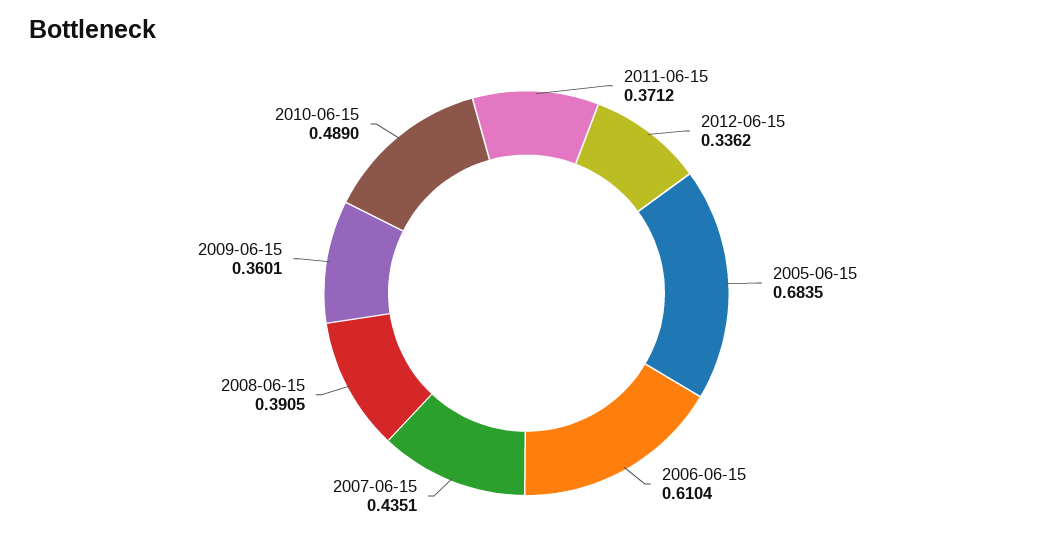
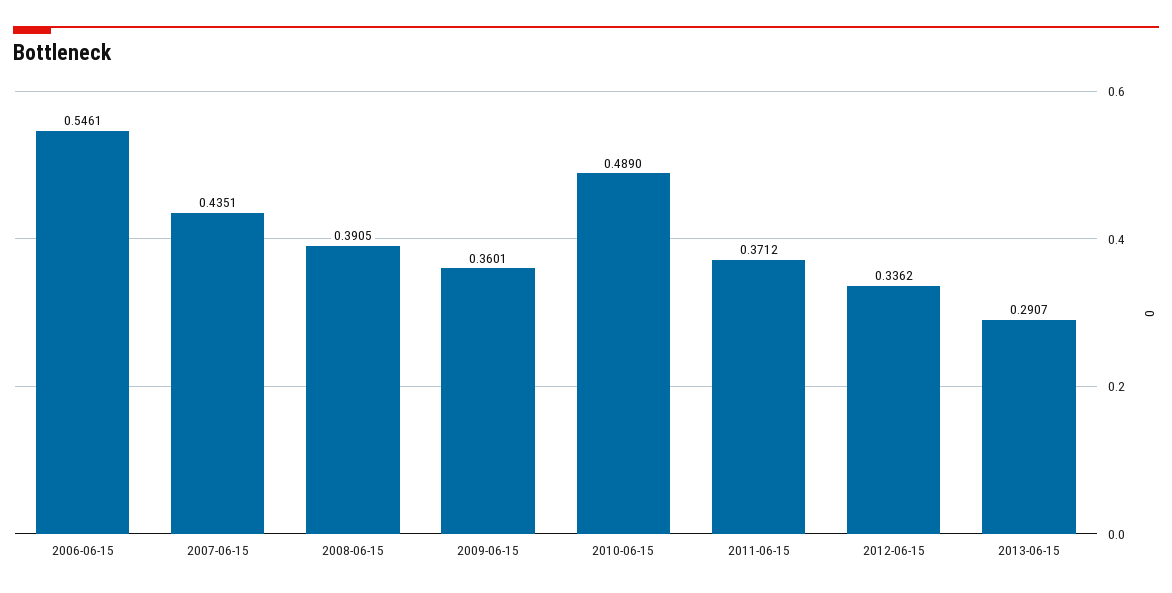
2005-06-15: 0.6835 -> none
2006-06-15: 0.6104 -> 0.5461
2013-06-15: none -> 0.2907

